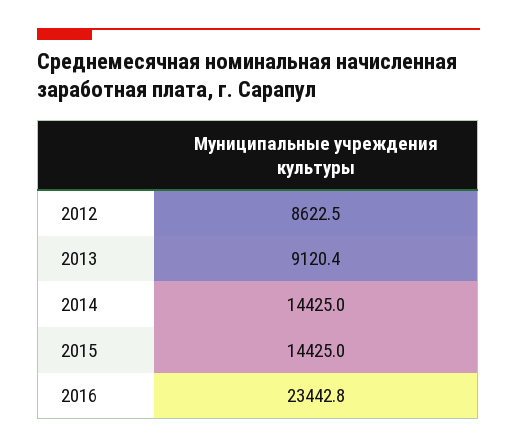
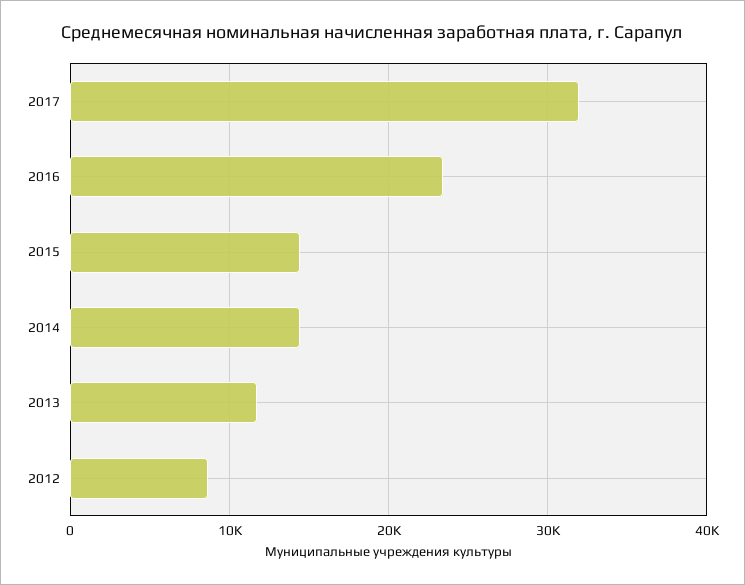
2013: 9120.4 -> 12000
2017: none -> 32000

